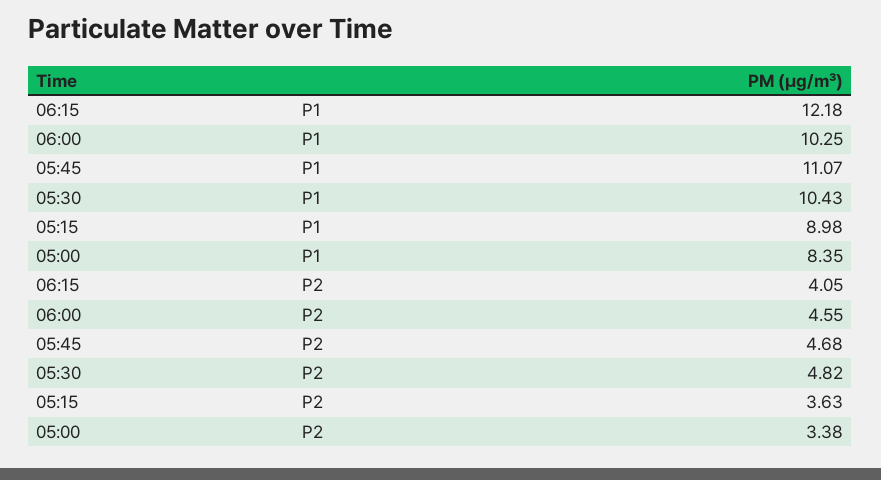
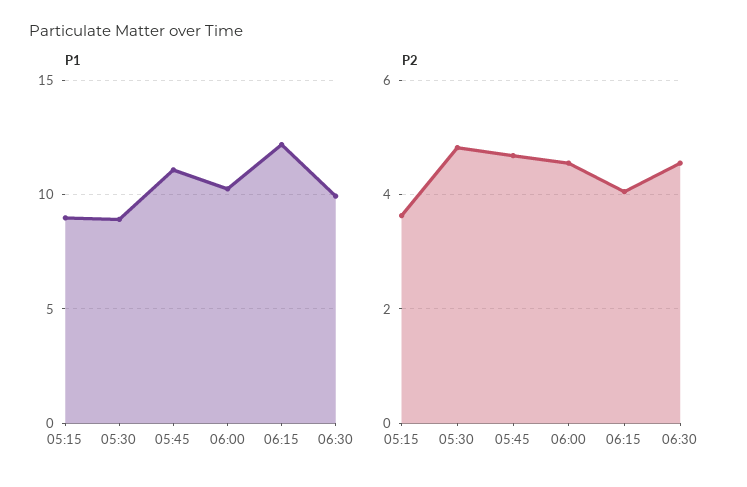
P1, 05:30: 10.43 -> 9
P1, 05:00: 8.35 -> none
P2, 05:00: 3.38 -> none
P1, 06:30: none -> 10
P2, 06:30: none -> 4.6

